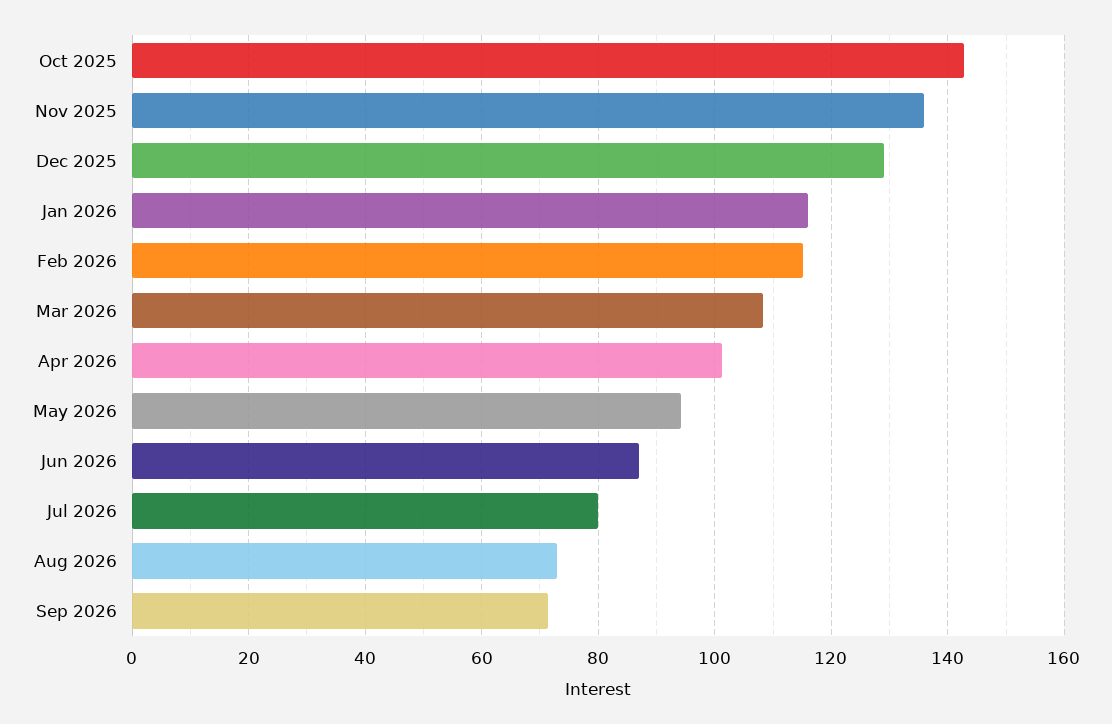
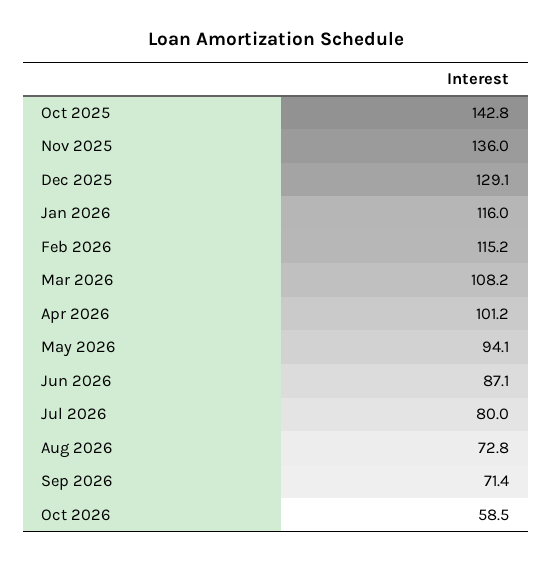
Oct 2026: none -> 58.5

